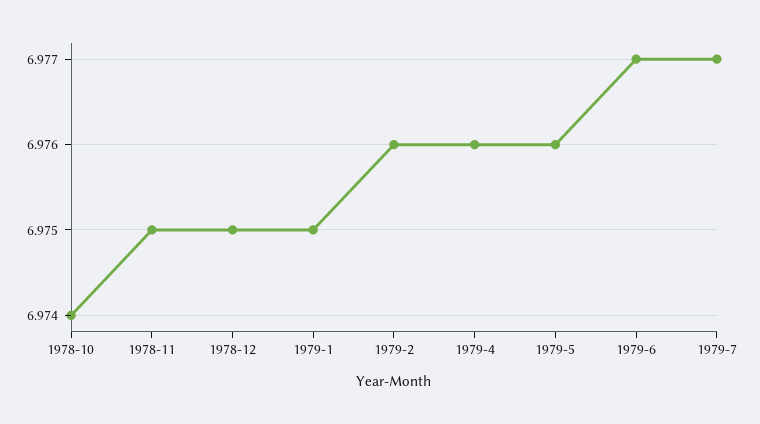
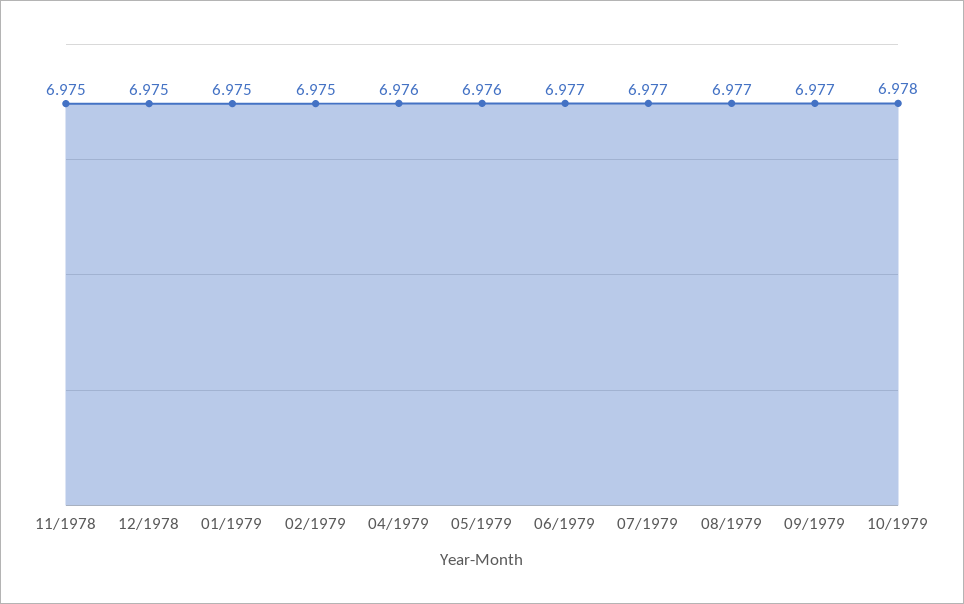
1978-10: 6.974 -> none
1979-2: 6.976 -> 6.975
08/1979: none -> 6.977
09/1979: none -> 6.977
10/1979: none -> 6.978

